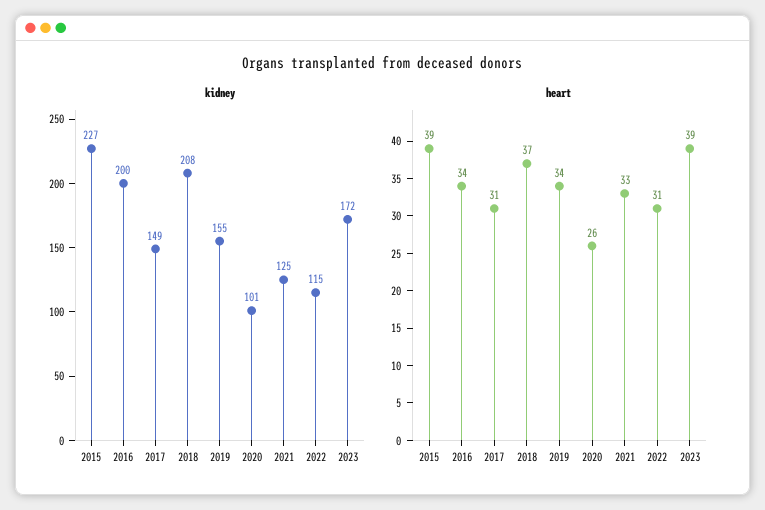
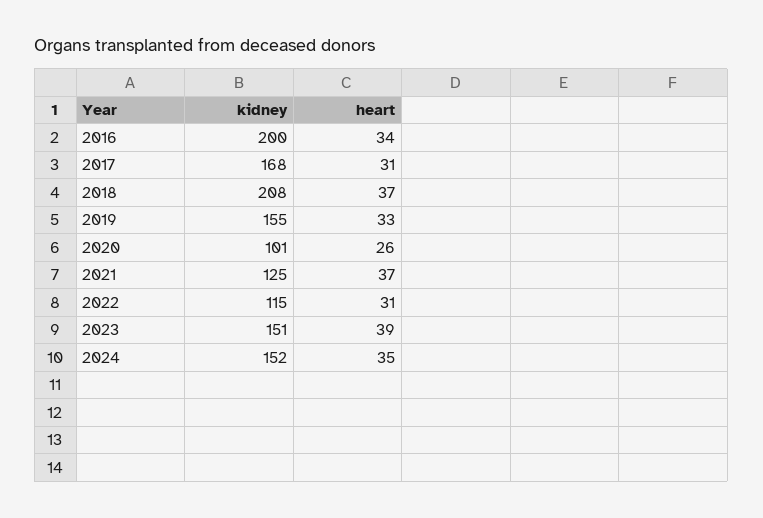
kidney, 2015: 227 -> none
kidney, 2017: 149 -> 168
kidney, 2023: 172 -> 151
heart, 2015: 39 -> none
heart, 2019: 34 -> 33
heart, 2021: 33 -> 37
kidney, 2024: none -> 152
heart, 2024: none -> 35

